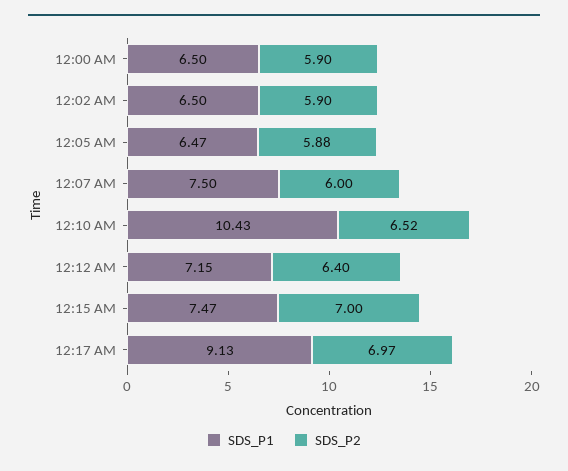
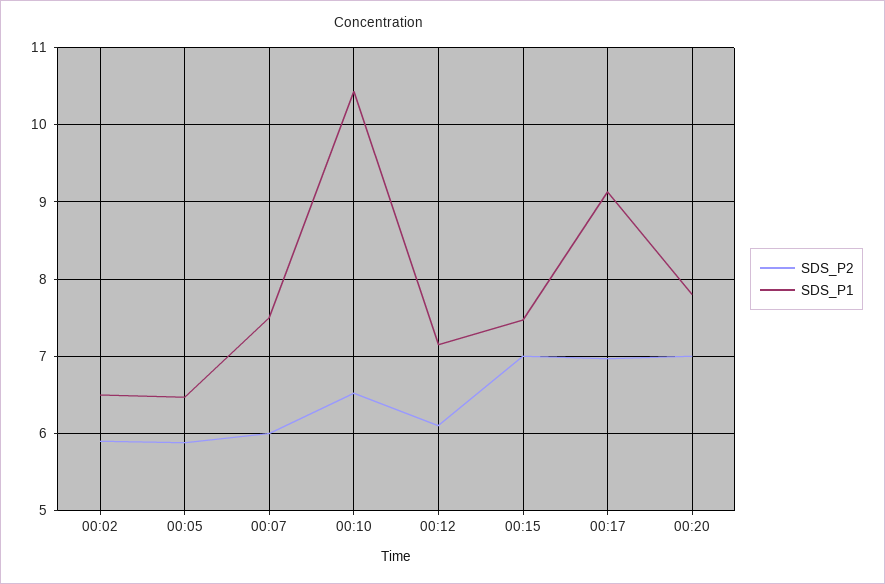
SDS_P1, 12:00 AM: 6.5 -> none
SDS_P2, 12:00 AM: 5.9 -> none
SDS_P2, 12:12 AM: 6.4 -> 6.1
SDS_P2, 00:20: none -> 7
SDS_P1, 00:20: none -> 7.8

